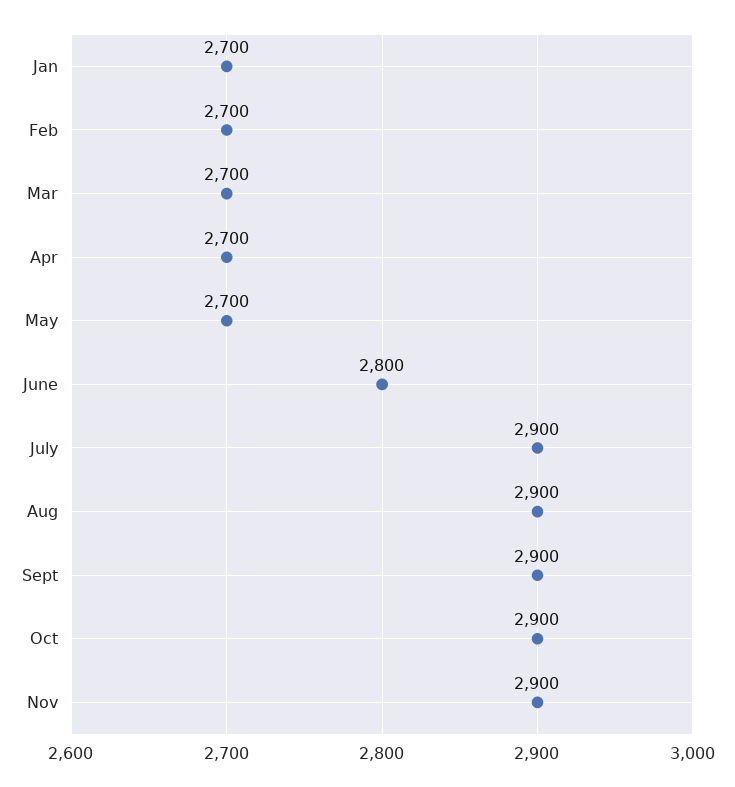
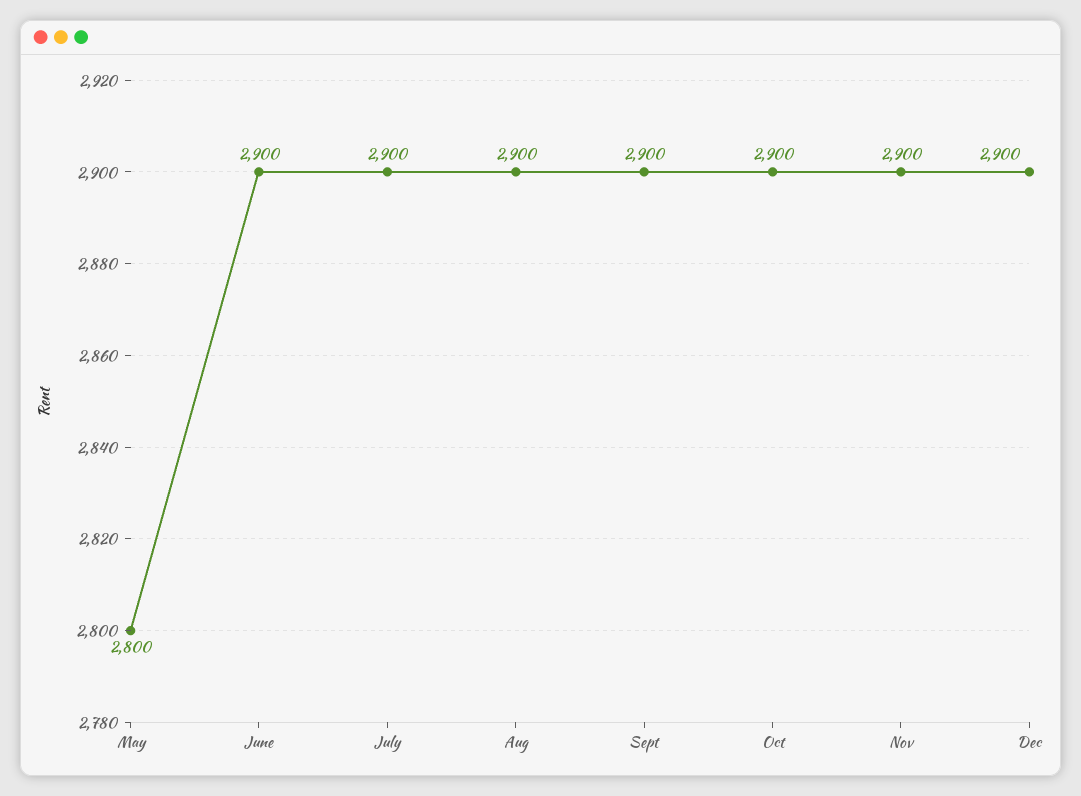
Jan: 2700 -> none
Feb: 2700 -> none
Mar: 2700 -> none
Apr: 2700 -> none
May: 2700 -> 2800
June: 2800 -> 2900
Dec: none -> 2900

